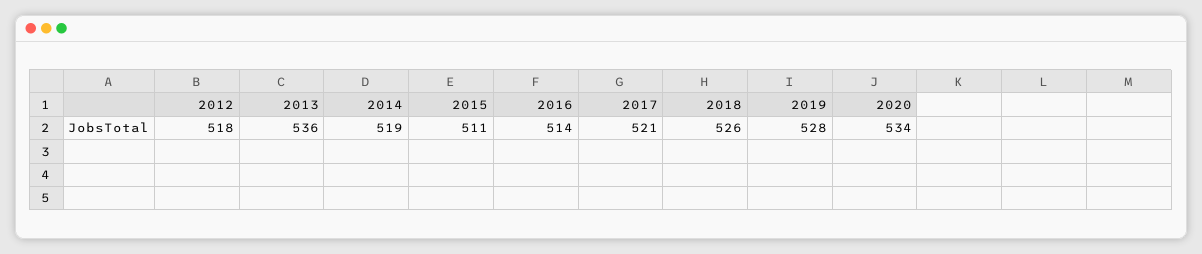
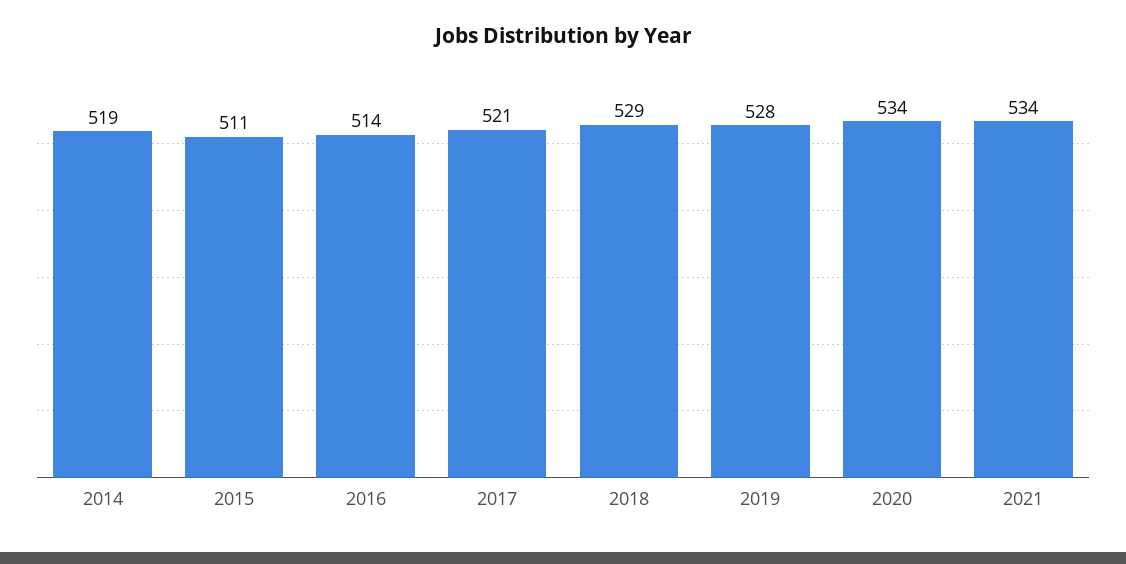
2012: 518 -> none
2013: 536 -> none
2018: 526 -> 529
2021: none -> 534

